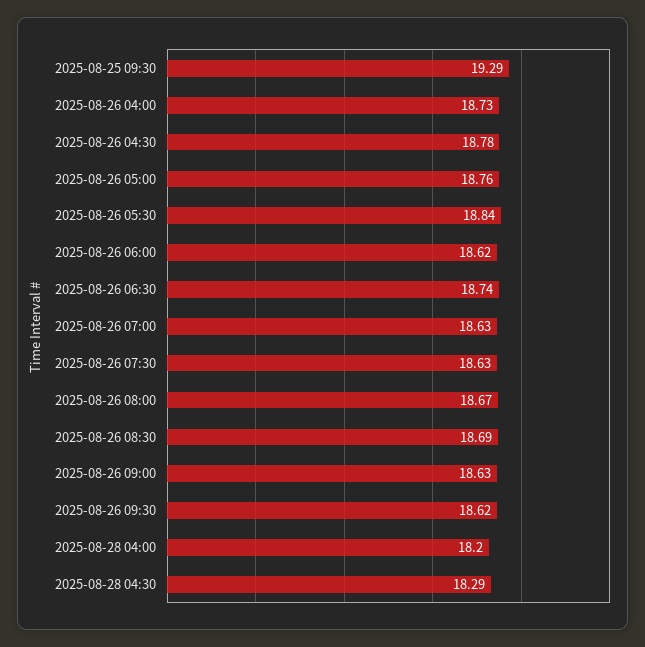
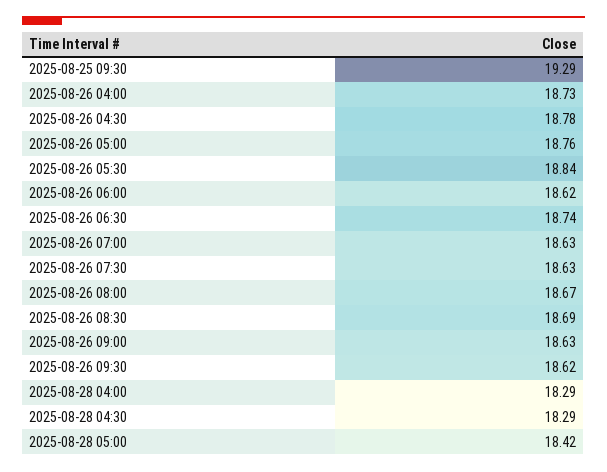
2025-08-28 04:00: 18.2 -> 18.29
2025-08-28 05:00: none -> 18.42

